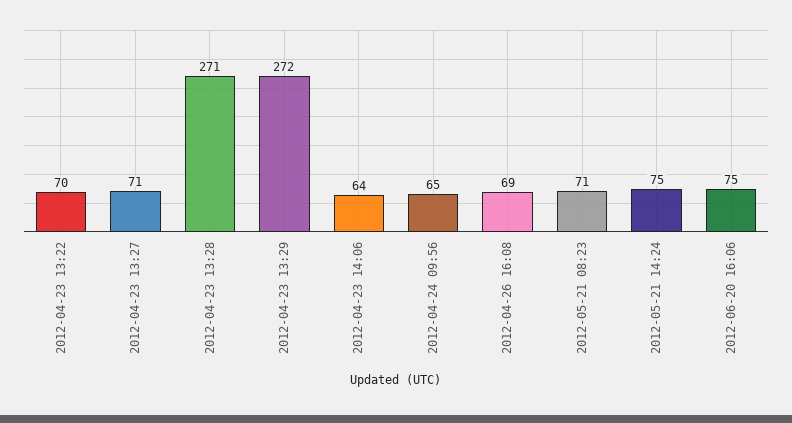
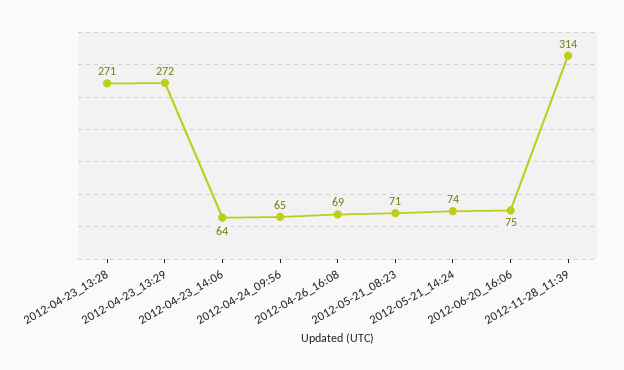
2012-04-23 13:22: 70 -> none
2012-04-23 13:27: 71 -> none
2012-05-21 14:24: 75 -> 74
2012-11-28_11:39: none -> 314

